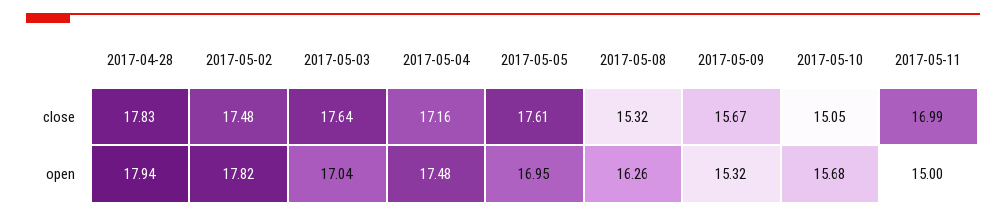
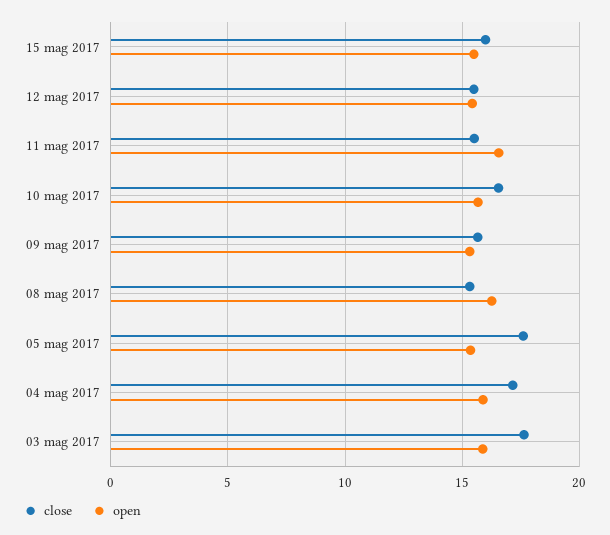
close, 2017-04-28: 17.83 -> none
close, 2017-05-02: 17.48 -> none
close, 2017-05-10: 15.05 -> 16.5
close, 2017-05-11: 16.99 -> 15.5
open, 2017-04-28: 17.94 -> none
open, 2017-05-02: 17.82 -> none
open, 2017-05-03: 17.04 -> 16
open, 2017-05-04: 17.48 -> 16
open, 2017-05-05: 16.95 -> 15.5
open, 2017-05-11: 15 -> 16.5
close, 15 mag 2017: none -> 16
open, 15 mag 2017: none -> 15.5
close, 12 mag 2017: none -> 15.5
open, 12 mag 2017: none -> 15.5

